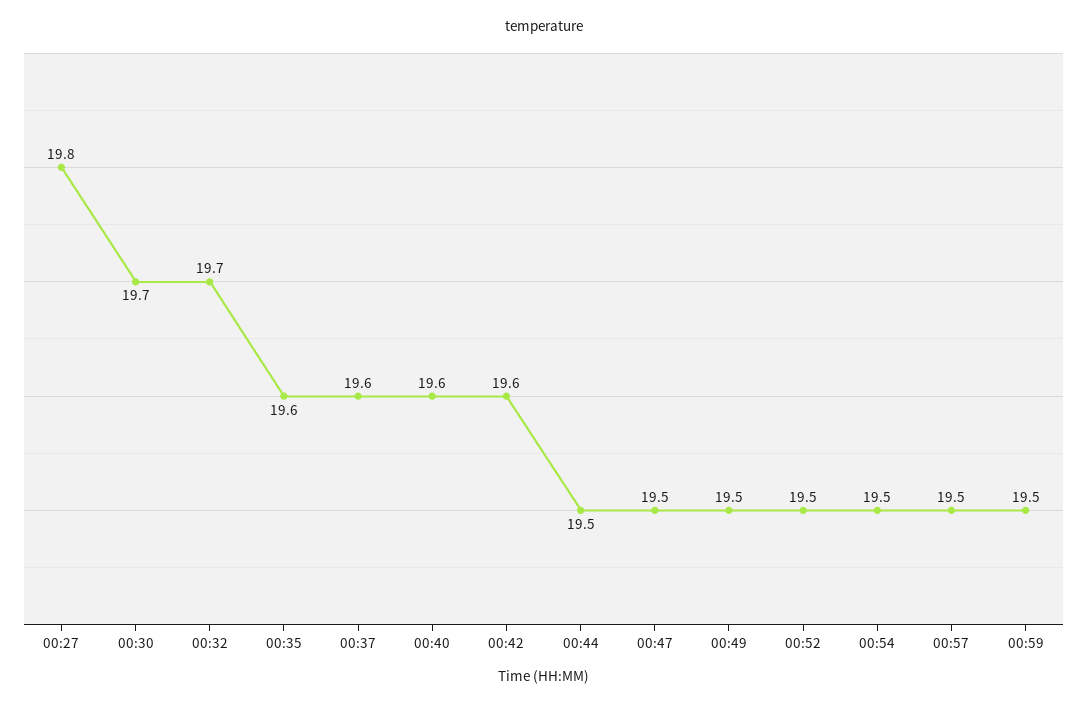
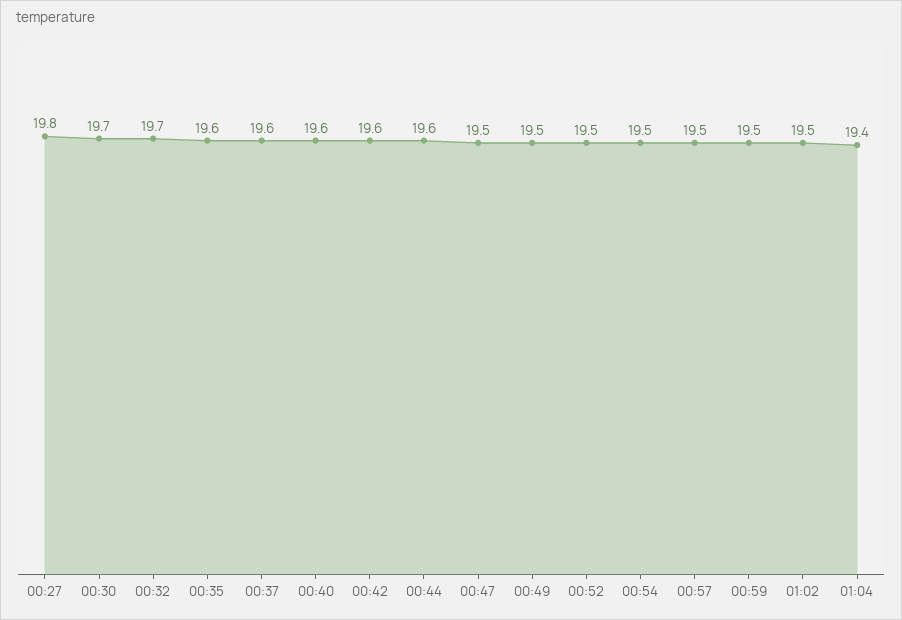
00:44: 19.5 -> 19.6
01:02: none -> 19.5
01:04: none -> 19.4

